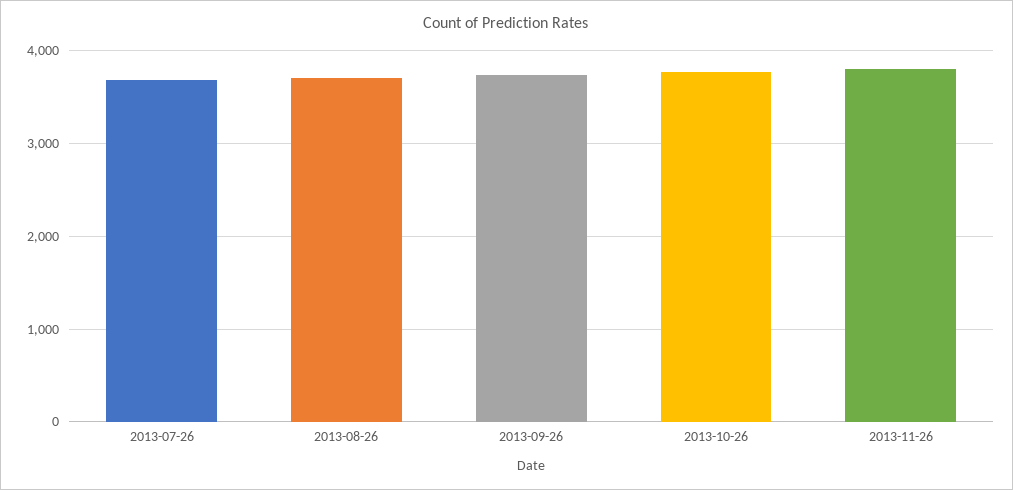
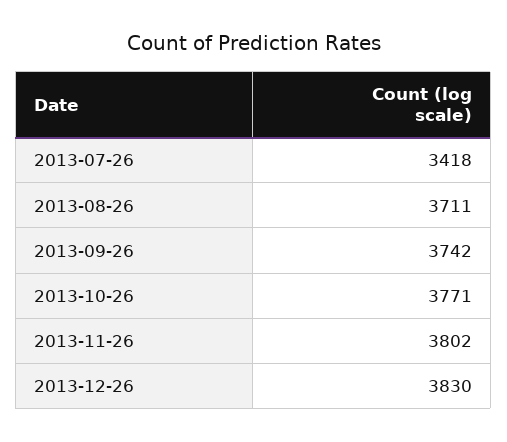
2013-07-26: 3700 -> 3418
2013-12-26: none -> 3830

